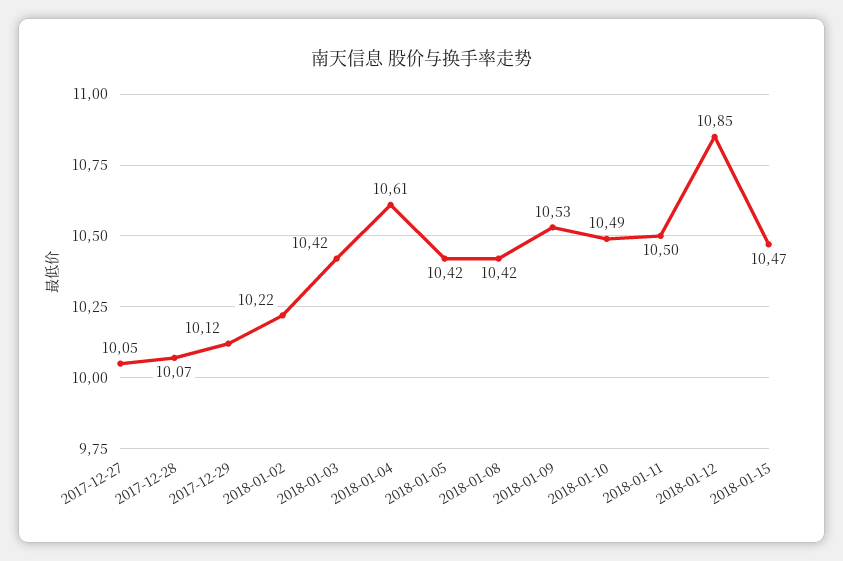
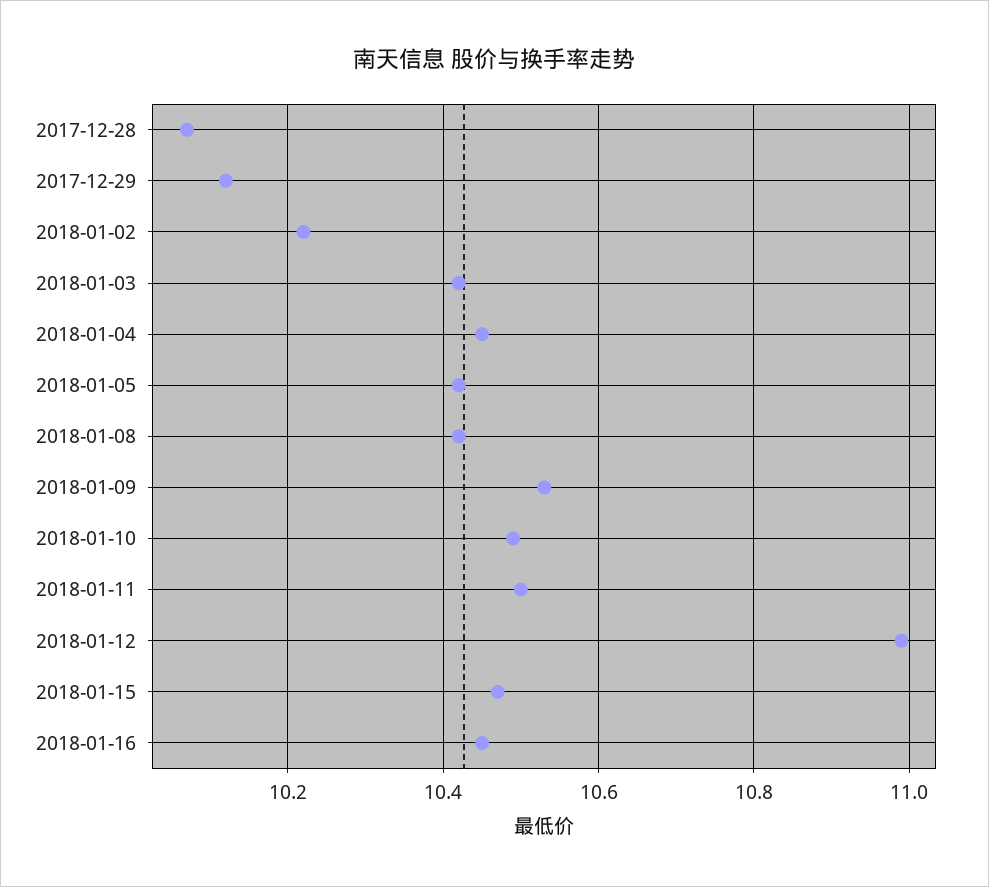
2017-12-27: 10.05 -> none
2018-01-04: 10.61 -> 10.45
2018-01-12: 10.85 -> 11
2018-01-16: none -> 10.45

